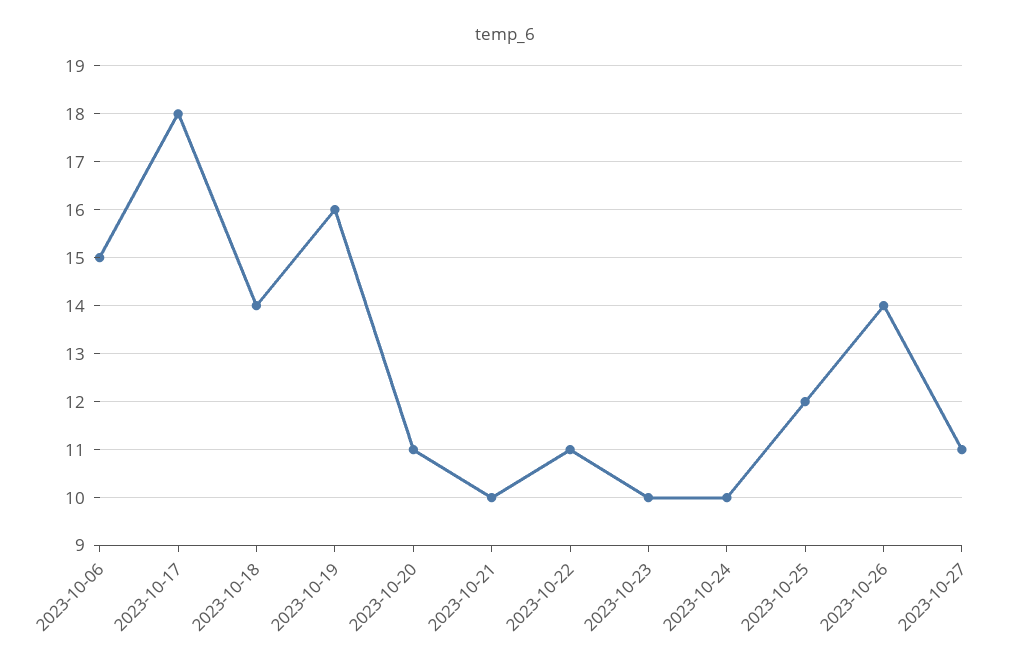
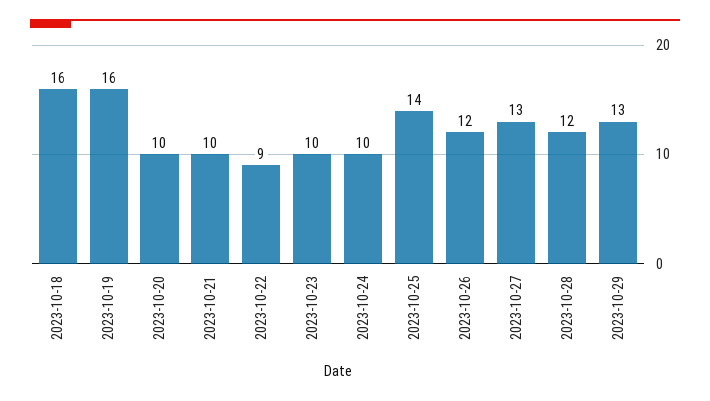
2023-10-06: 15 -> none
2023-10-17: 18 -> none
2023-10-18: 14 -> 16
2023-10-20: 11 -> 10
2023-10-22: 11 -> 9
2023-10-25: 12 -> 14
2023-10-26: 14 -> 12
2023-10-27: 11 -> 13
2023-10-28: none -> 12
2023-10-29: none -> 13

